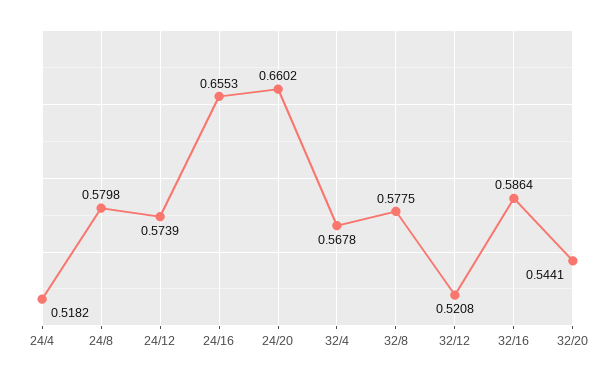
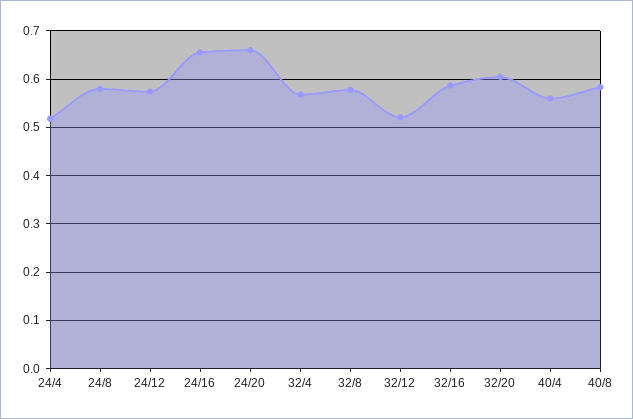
32/20: 0.5441 -> 0.6
40/4: none -> 0.56
40/8: none -> 0.58

